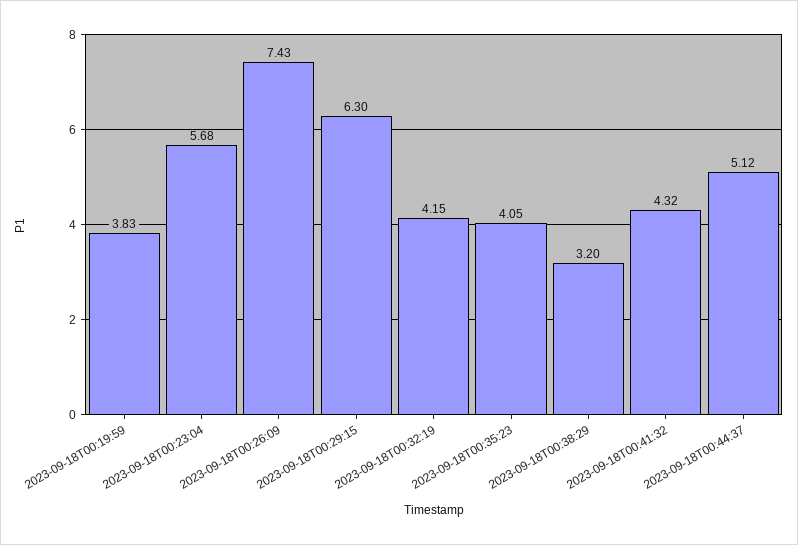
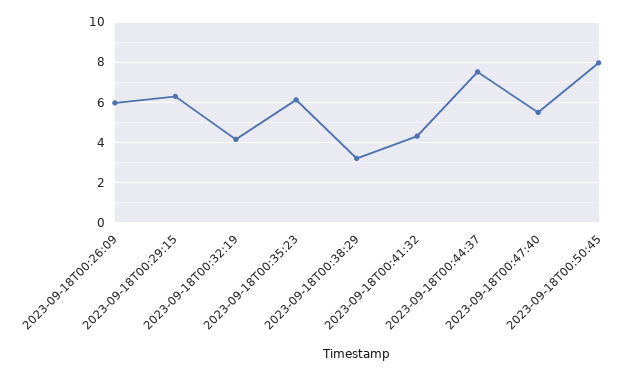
2023-09-18T00:19:59: 3.83 -> none
2023-09-18T00:23:04: 5.68 -> none
2023-09-18T00:26:09: 7.43 -> 6
2023-09-18T00:35:23: 4.05 -> 6
2023-09-18T00:44:37: 5.12 -> 7.5
2023-09-18T00:47:40: none -> 5.5
2023-09-18T00:50:45: none -> 8

